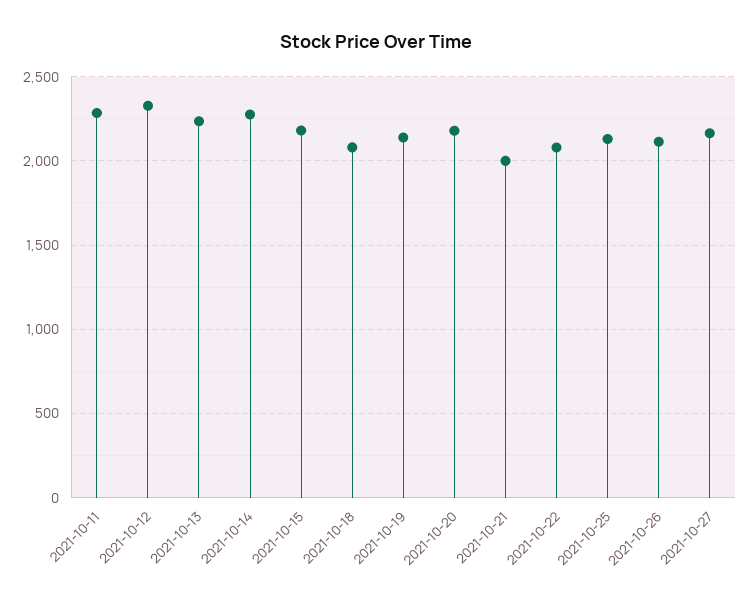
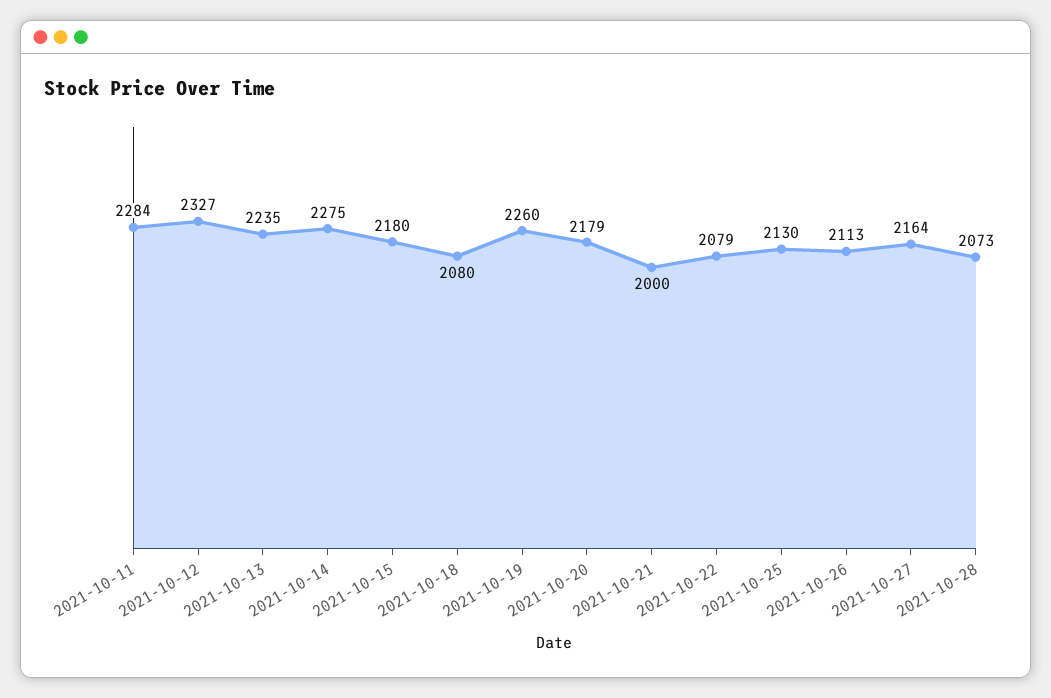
2021-10-19: 2150 -> 2260
2021-10-28: none -> 2073

